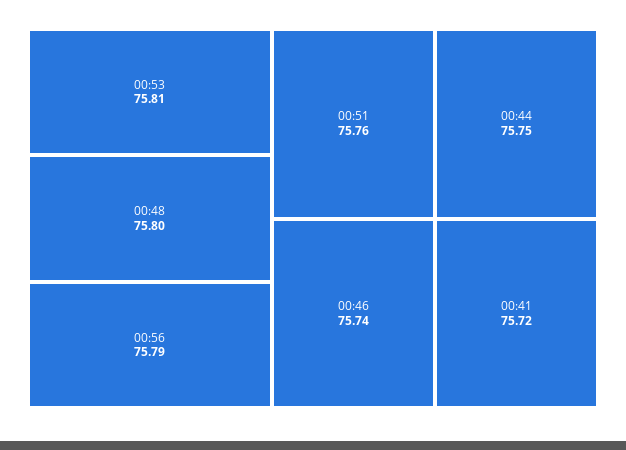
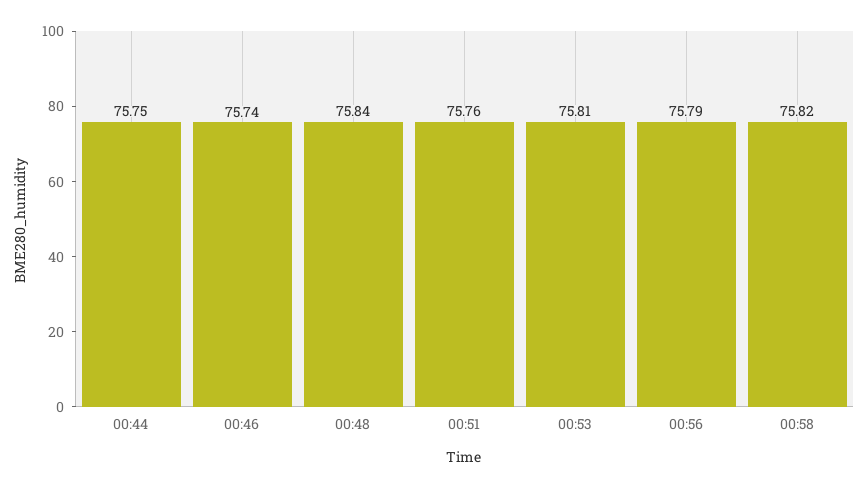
00:48: 75.8 -> 75.84
00:41: 75.72 -> none
00:58: none -> 75.82

